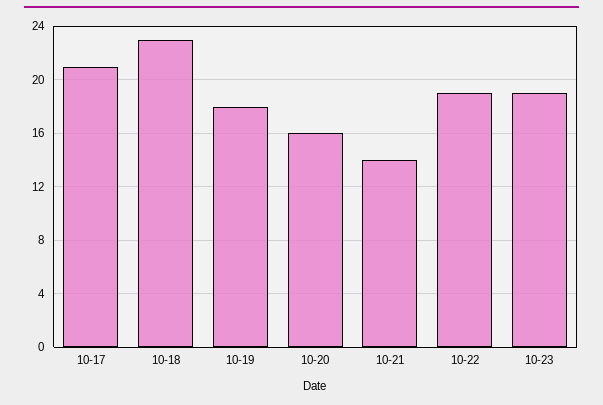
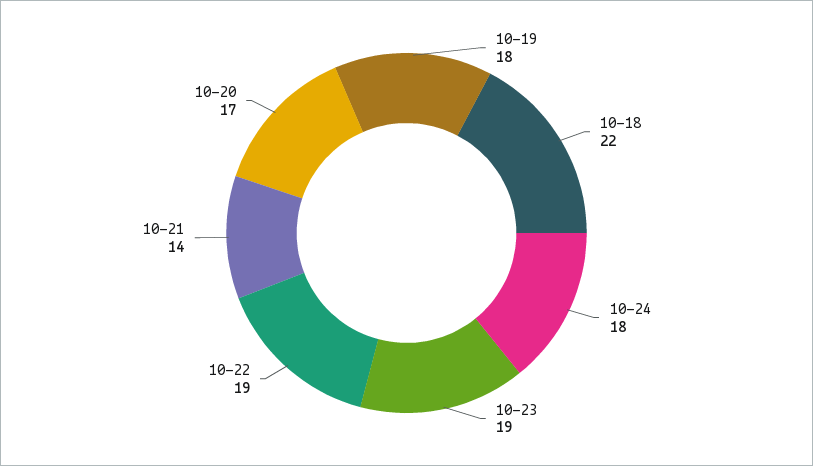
10-17: 21 -> none
10-18: 23 -> 22
10-20: 16 -> 17
10-24: none -> 18

